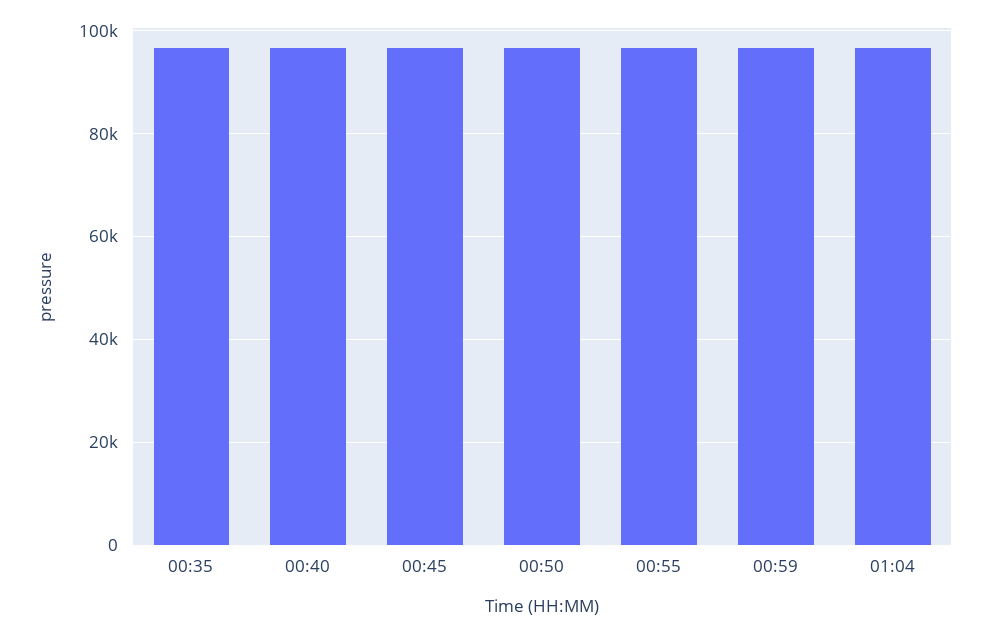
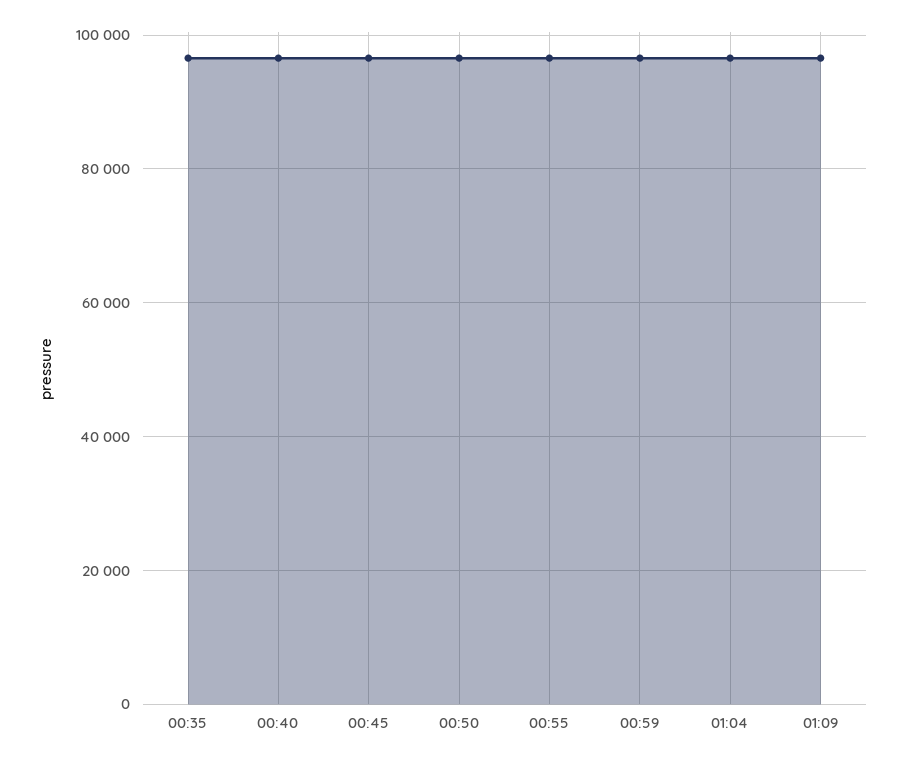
01:09: none -> 96000

